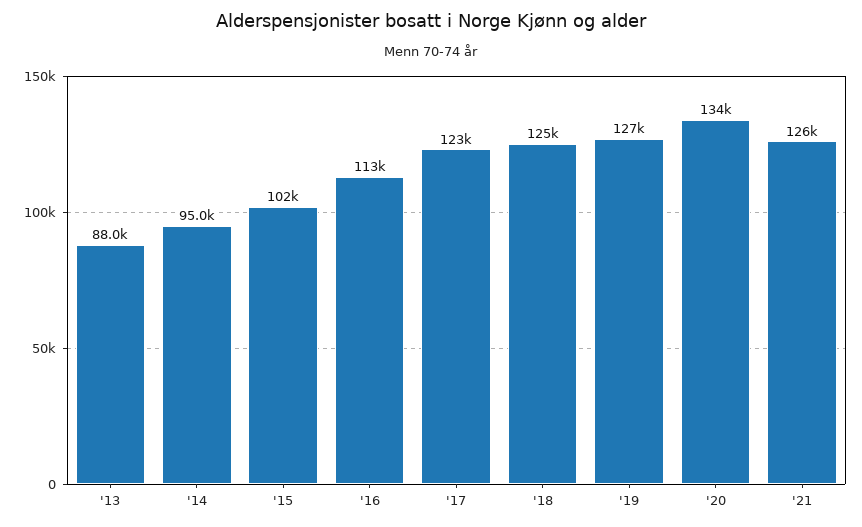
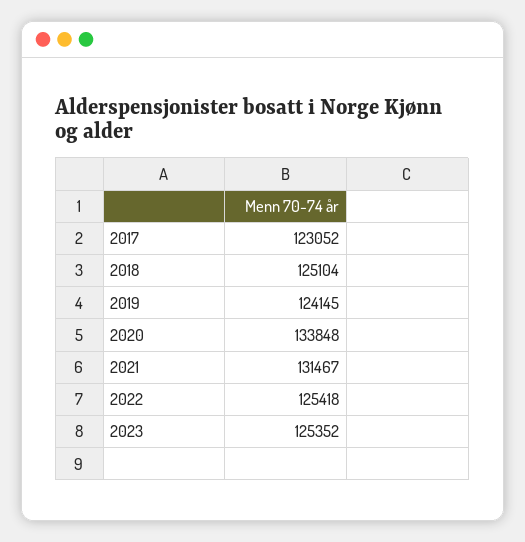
'13: 88000 -> none
'14: 95000 -> none
'15: 102000 -> none
'16: 113000 -> none
'19: 127000 -> 124145
'21: 126000 -> 131467
2022: none -> 125418
2023: none -> 125352

